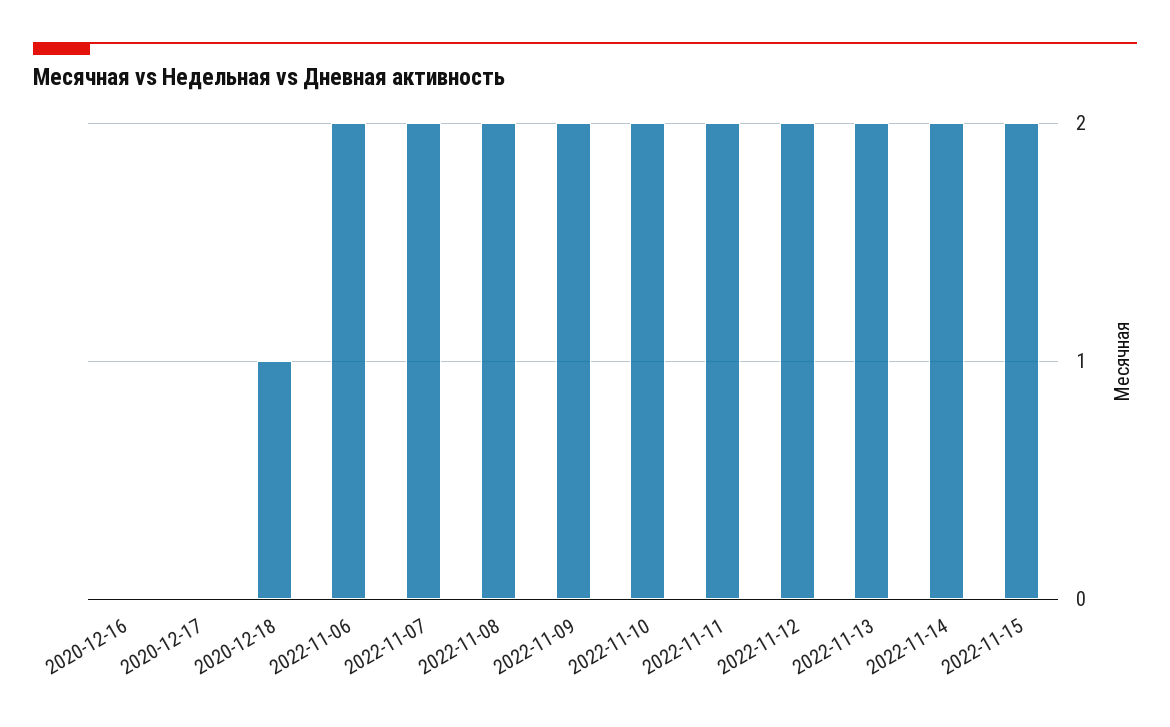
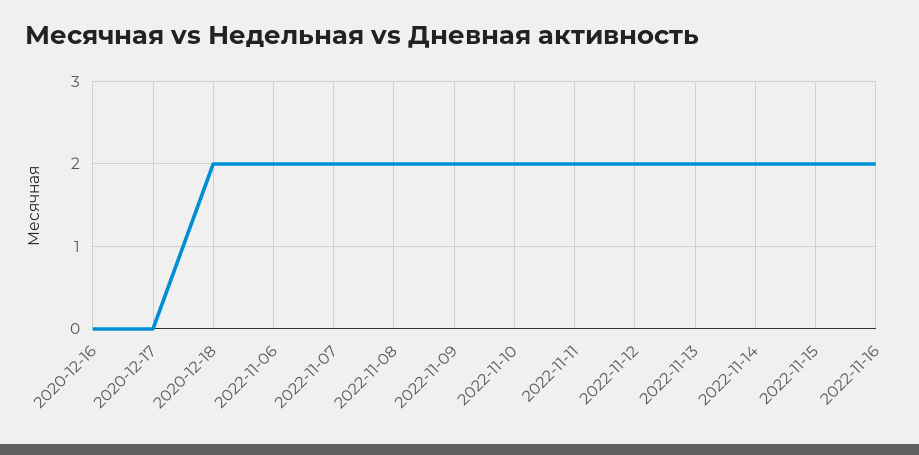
2020-12-18: 1 -> 2
2022-11-16: none -> 2

